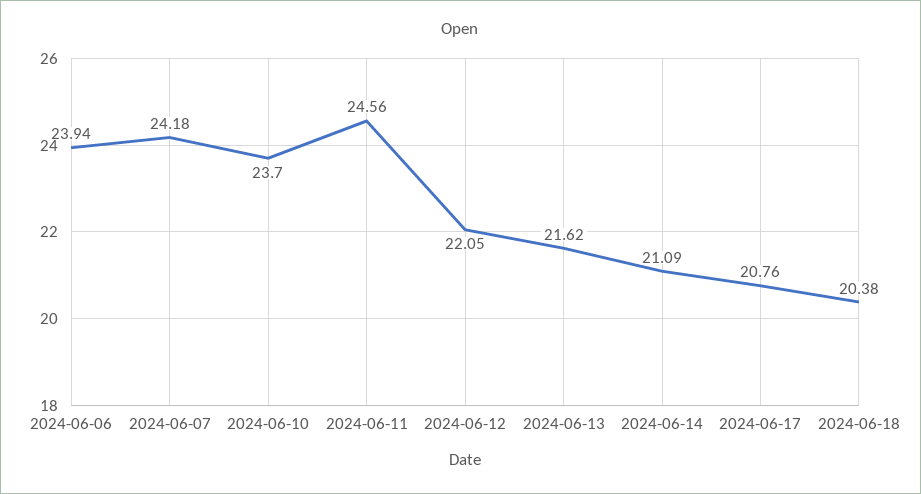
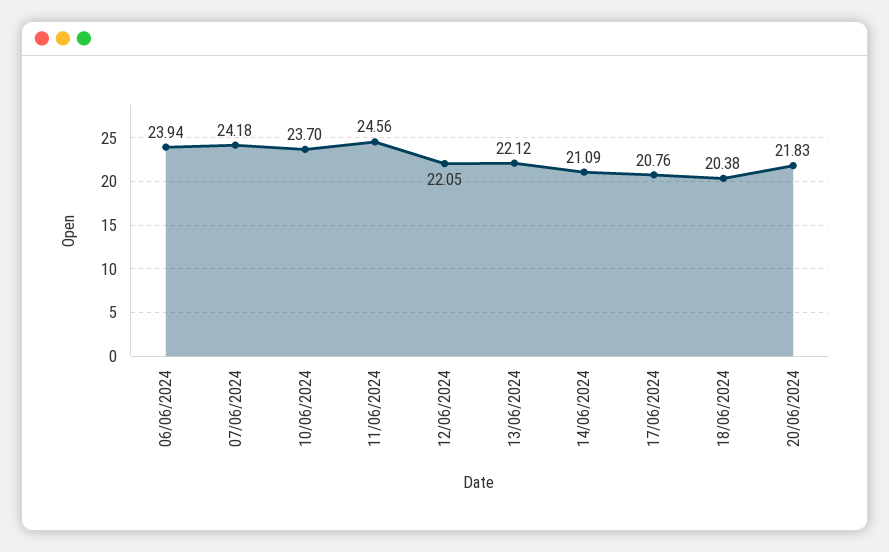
2024-06-13: 21.62 -> 22.12
20/06/2024: none -> 21.83

